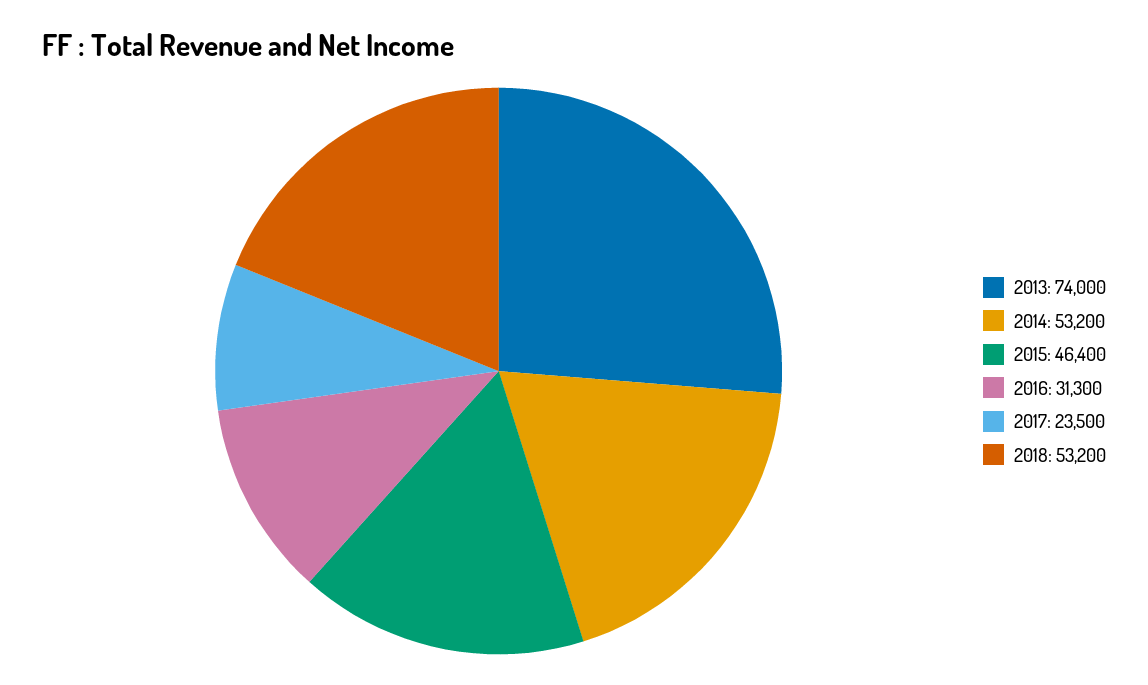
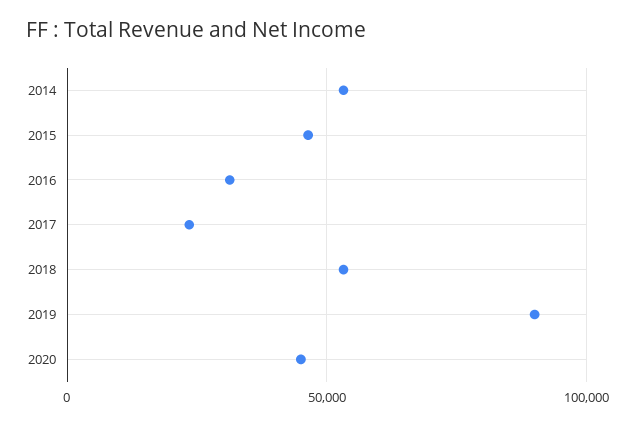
2013: 74000 -> none
2019: none -> 90000
2020: none -> 45000

